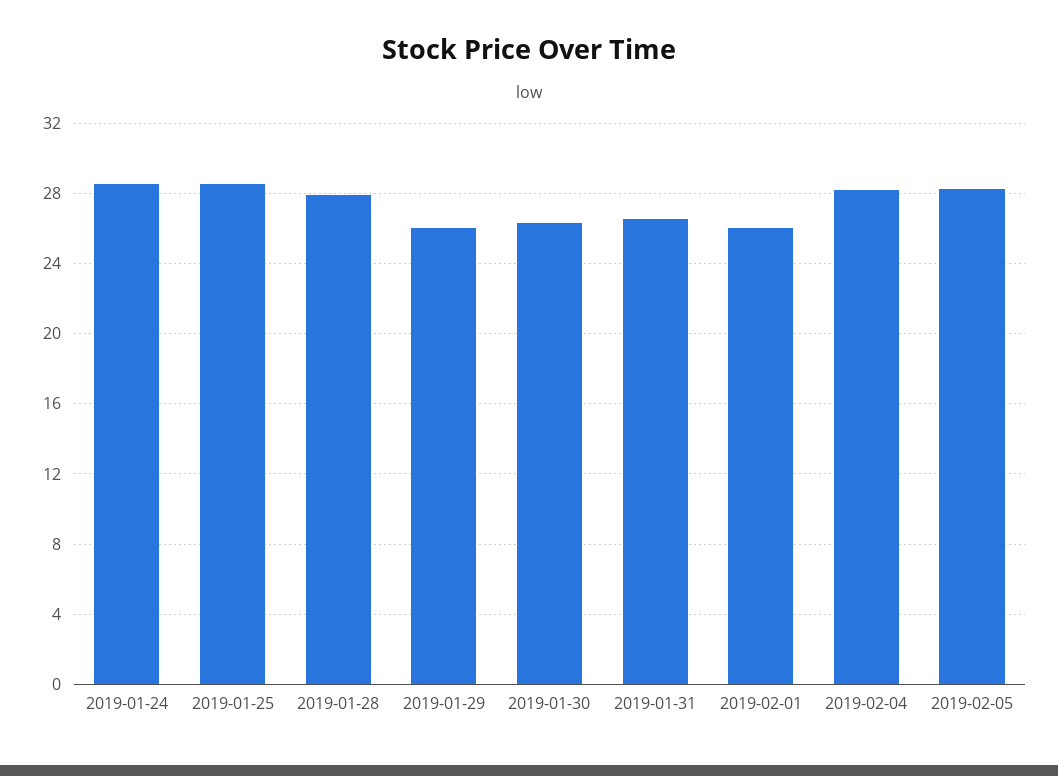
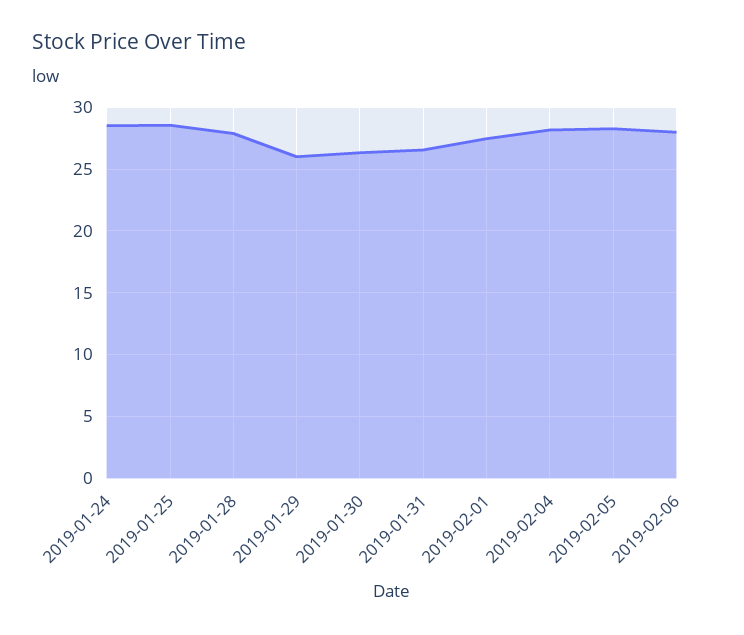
2019-02-01: 26 -> 27.5
2019-02-06: none -> 28

